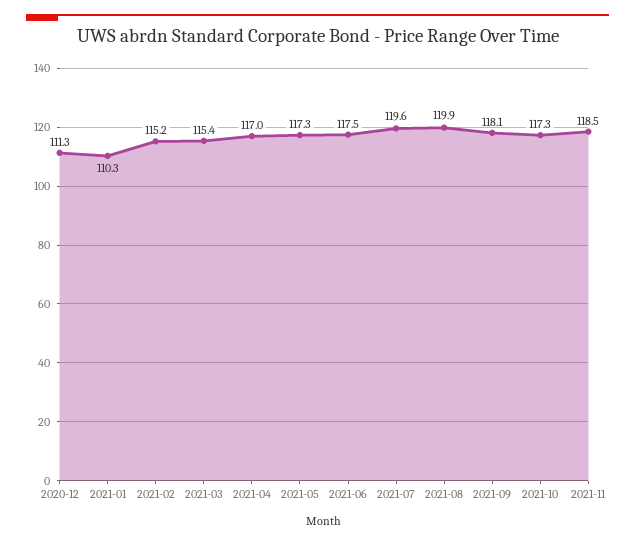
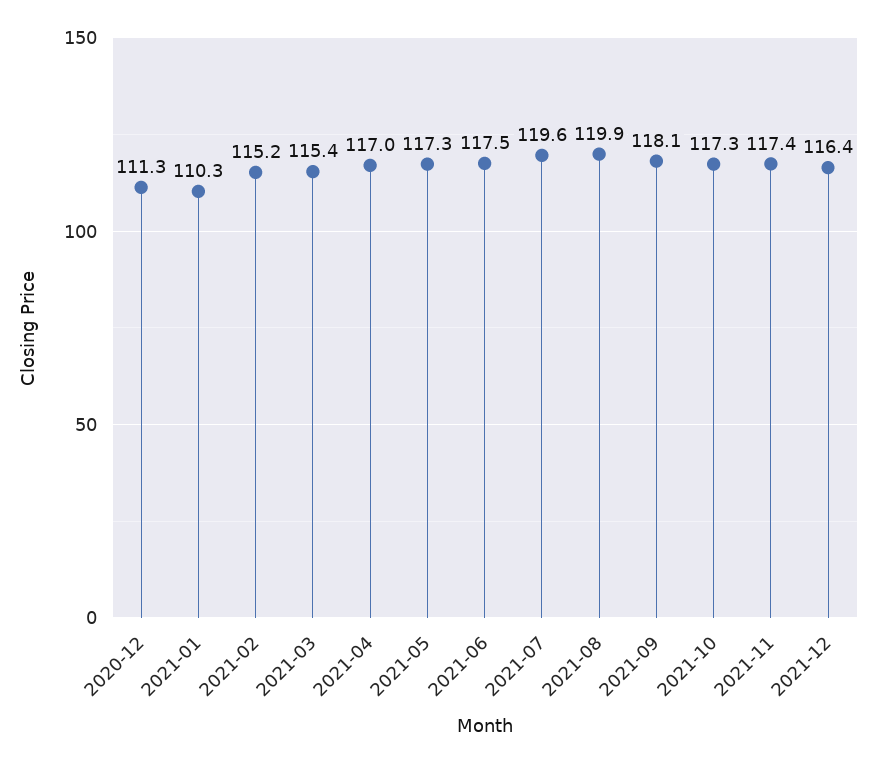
2021-11: 118.5 -> 117.4
2021-12: none -> 116.4

